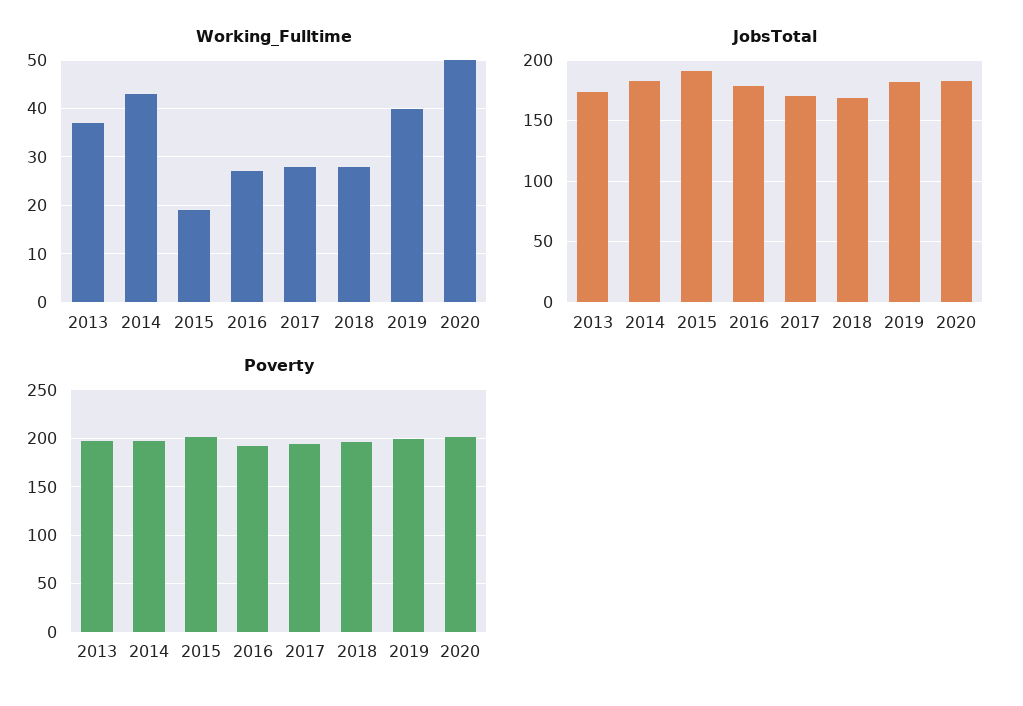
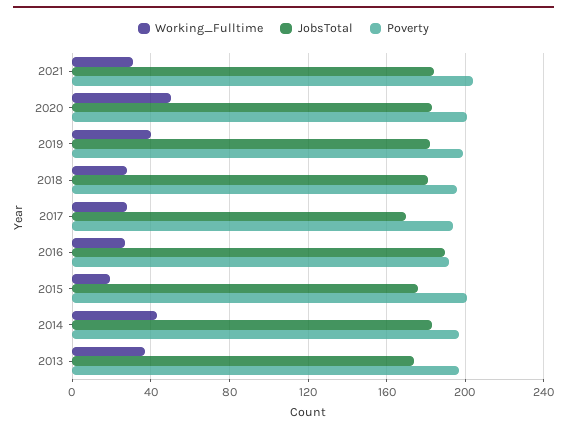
JobsTotal, 2015: 190 -> 175
JobsTotal, 2016: 180 -> 190
JobsTotal, 2018: 170 -> 180
Working_Fulltime, 2021: none -> 30
JobsTotal, 2021: none -> 185
Poverty, 2021: none -> 205

